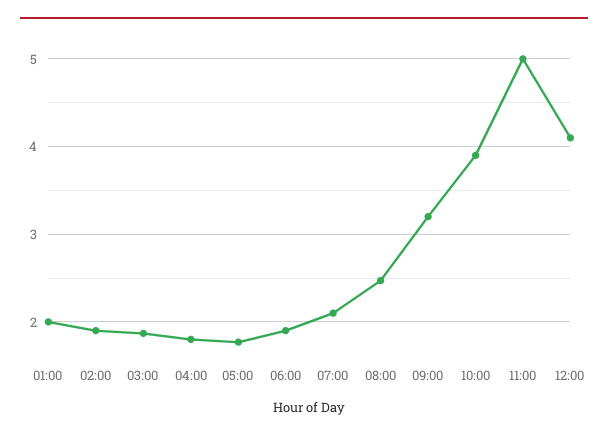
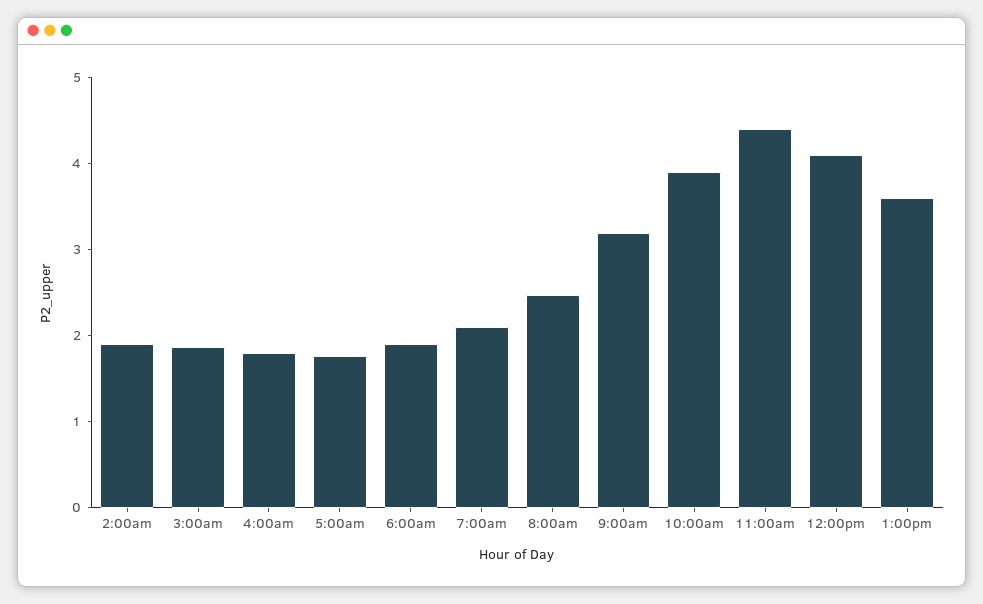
01:00: 2 -> none
11:00: 5 -> 4.4
1:00pm: none -> 3.6

